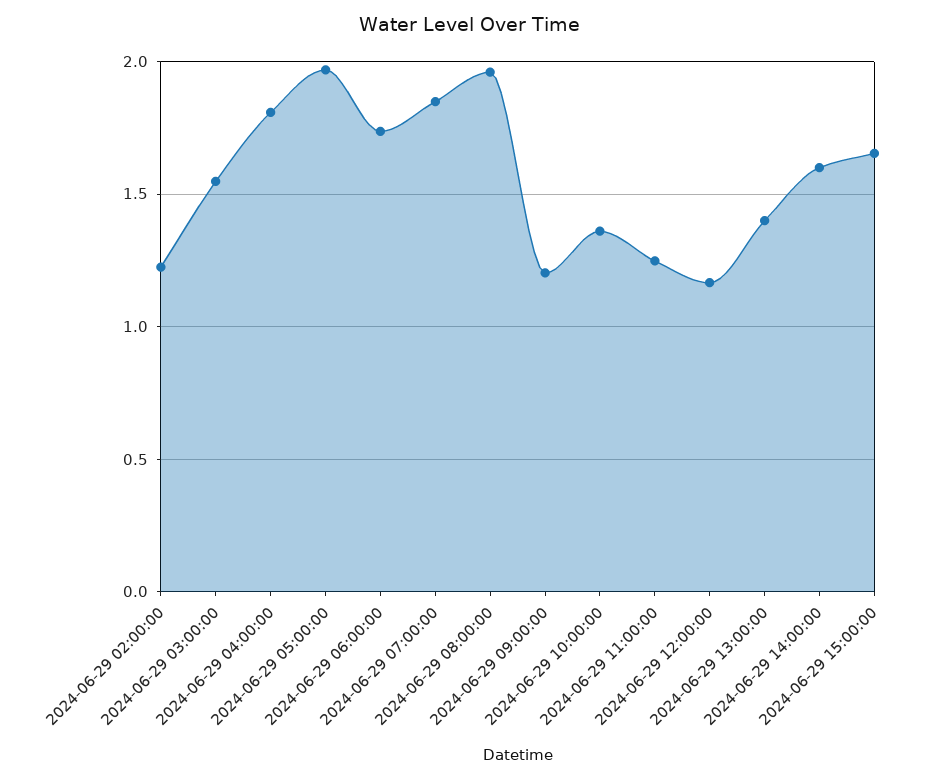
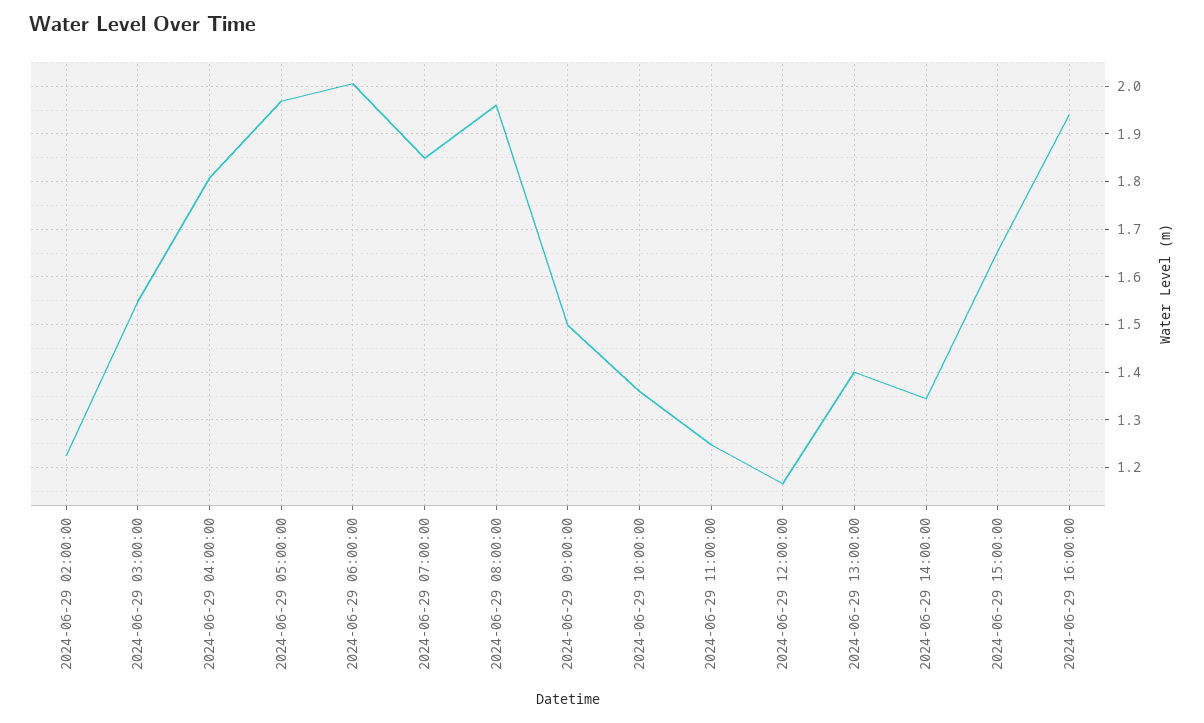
2024-06-29 06:00:00: 1.75 -> 2
2024-06-29 09:00:00: 1.2 -> 1.5
2024-06-29 14:00:00: 1.6 -> 1.34
2024-06-29 16:00:00: none -> 1.94

